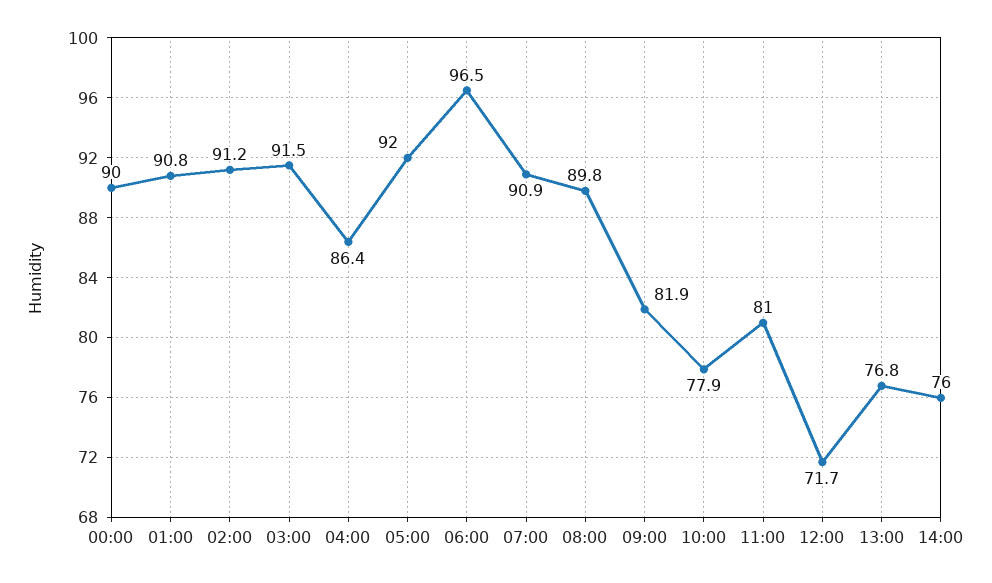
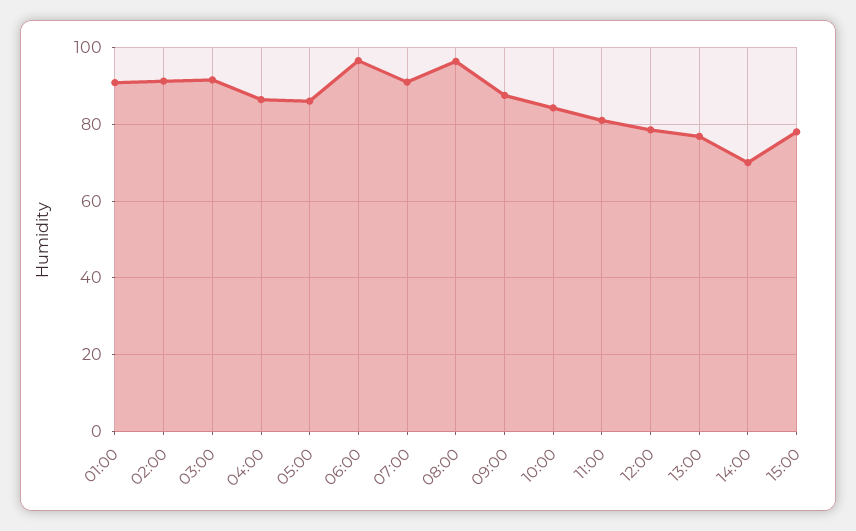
00:00: 90 -> none
05:00: 92 -> 86
08:00: 89.8 -> 96
09:00: 81.9 -> 88
10:00: 77.9 -> 84
12:00: 71.7 -> 78
14:00: 76 -> 70
15:00: none -> 78

